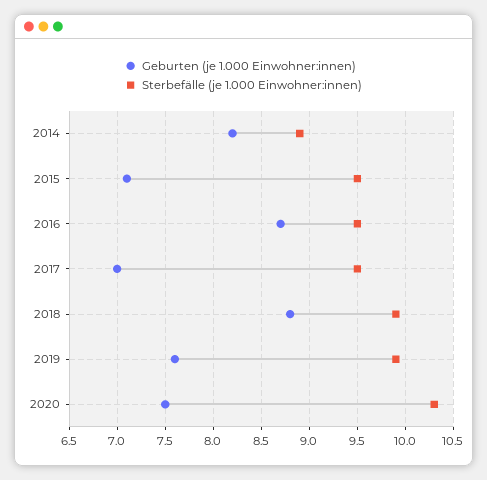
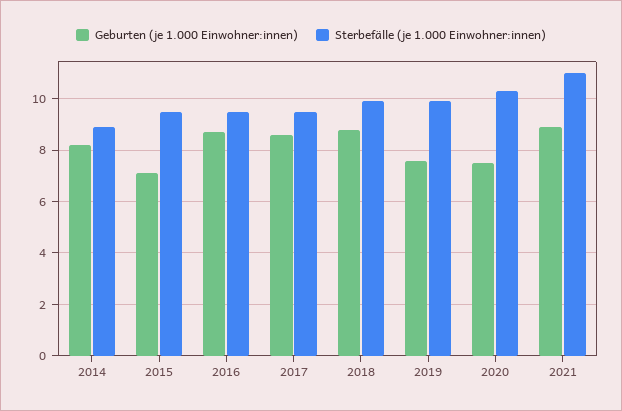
Geburten (je 1.000 Einwohner:innen), 2017: 7 -> 8.5
Geburten (je 1.000 Einwohner:innen), 2021: none -> 9
Sterbefälle (je 1.000 Einwohner:innen), 2021: none -> 11

